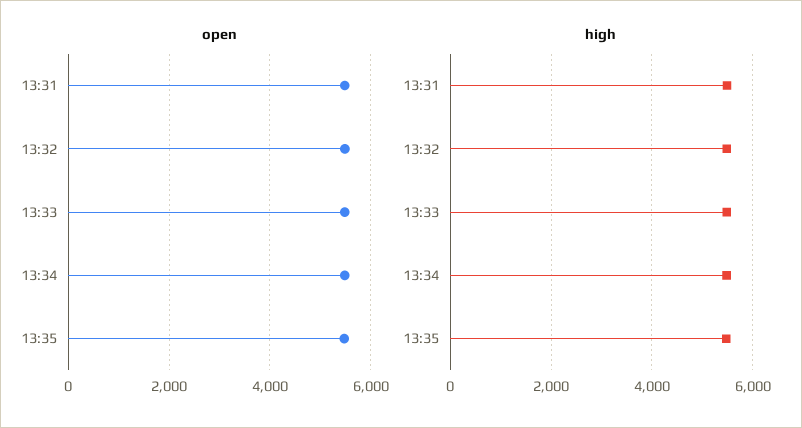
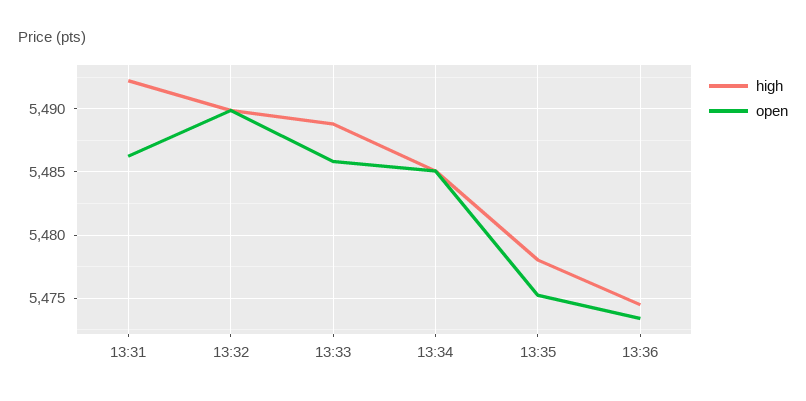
high, 13:36: none -> 5474.5
open, 13:36: none -> 5473.5

